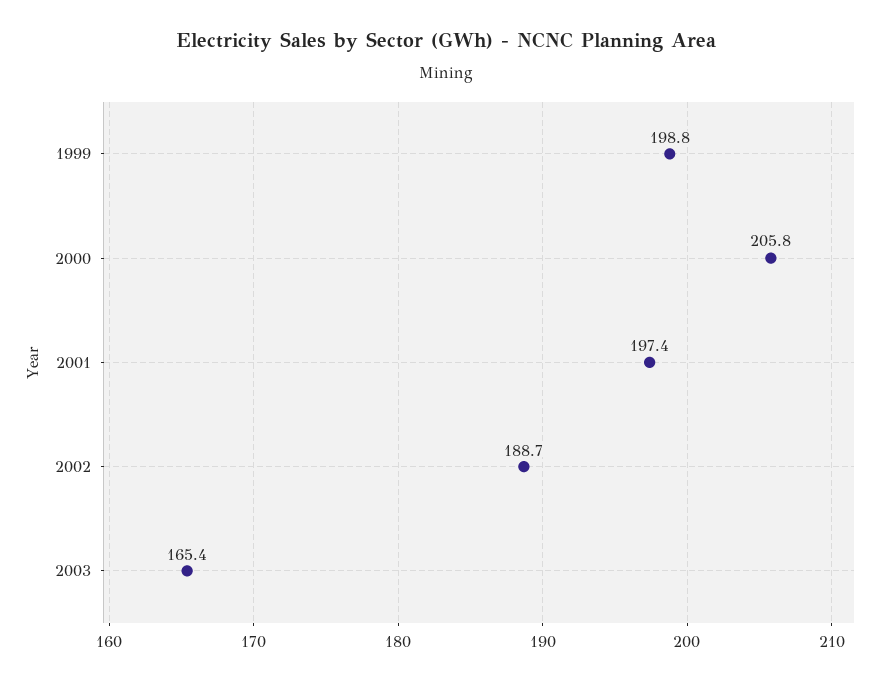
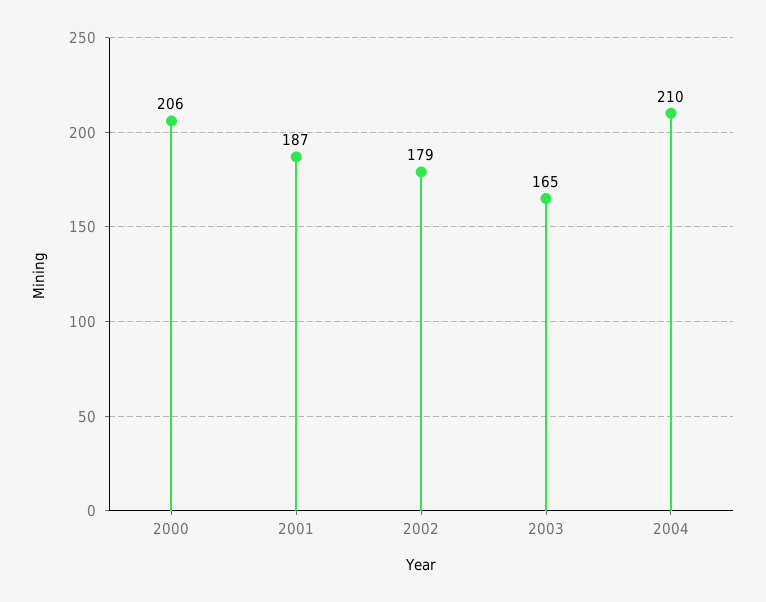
1999: 198.8 -> none
2001: 197.4 -> 187
2002: 188.7 -> 179
2004: none -> 210

